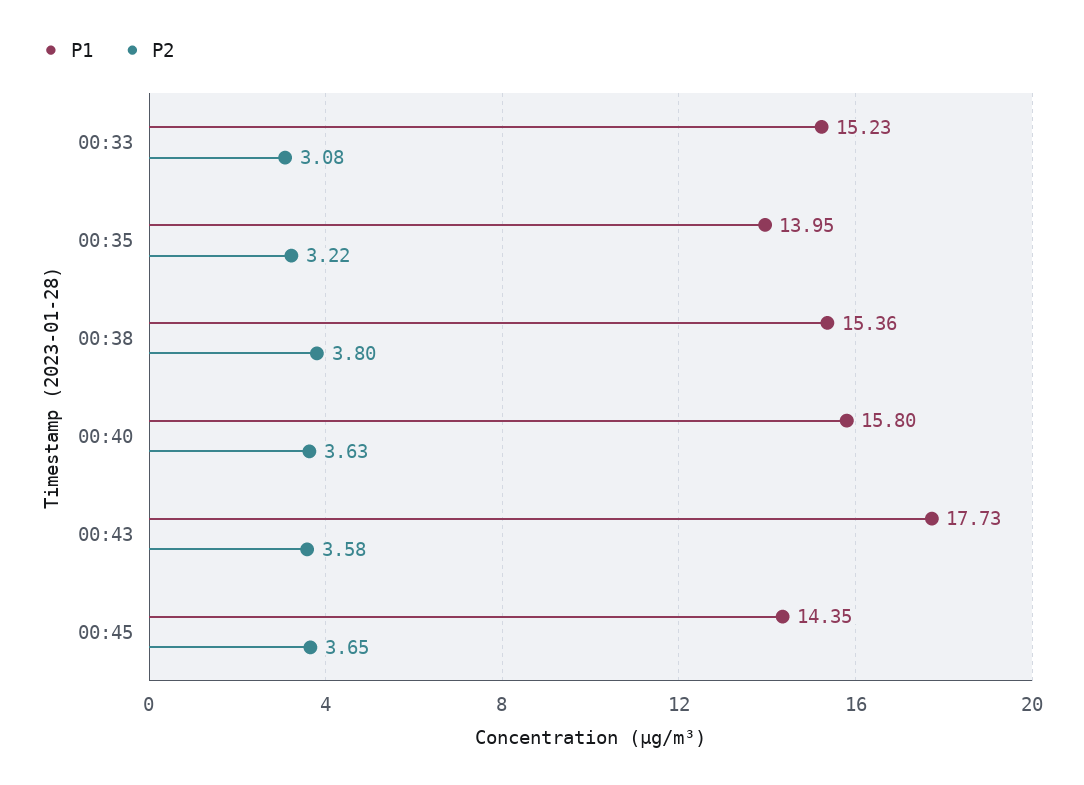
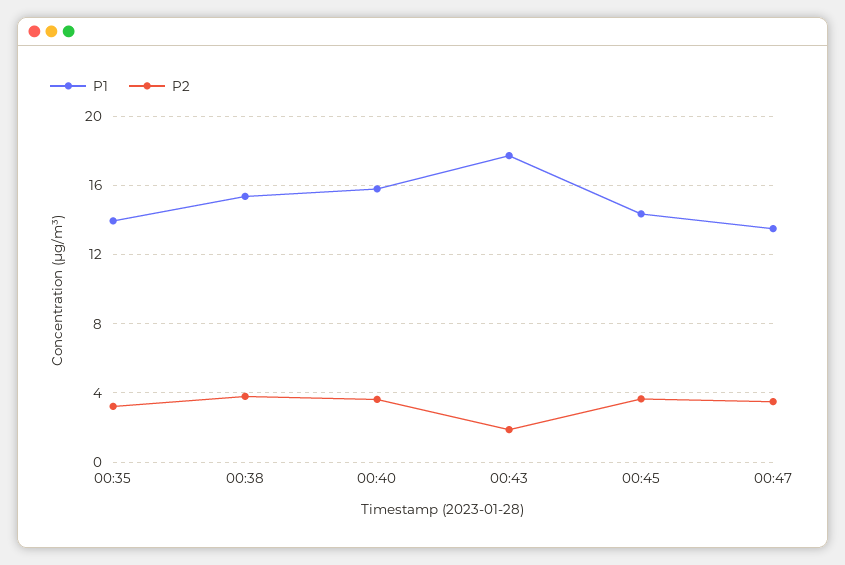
P1, 00:33: 15.23 -> none
P2, 00:33: 3.08 -> none
P2, 00:43: 3.58 -> 2
P1, 00:47: none -> 13.5
P2, 00:47: none -> 3.5

